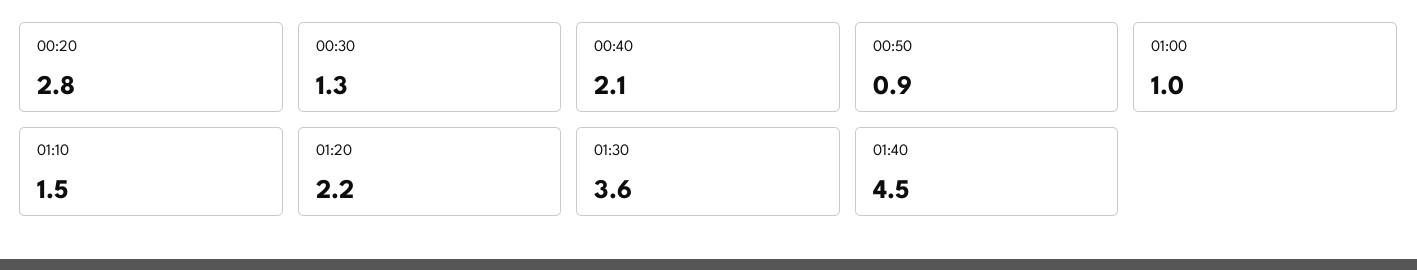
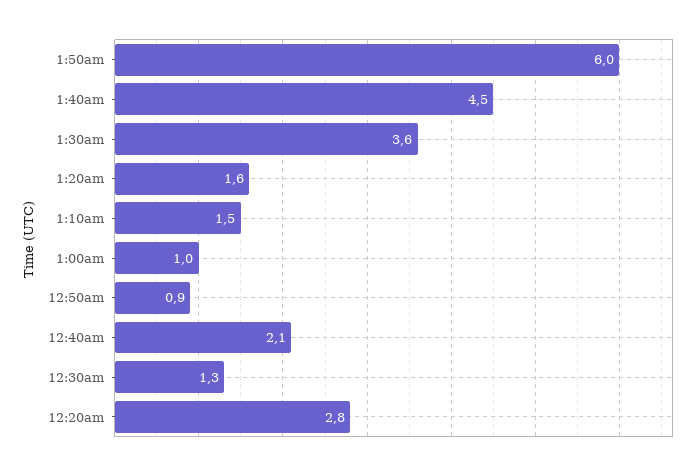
01:20: 2.2 -> 1.6
1:50am: none -> 6

